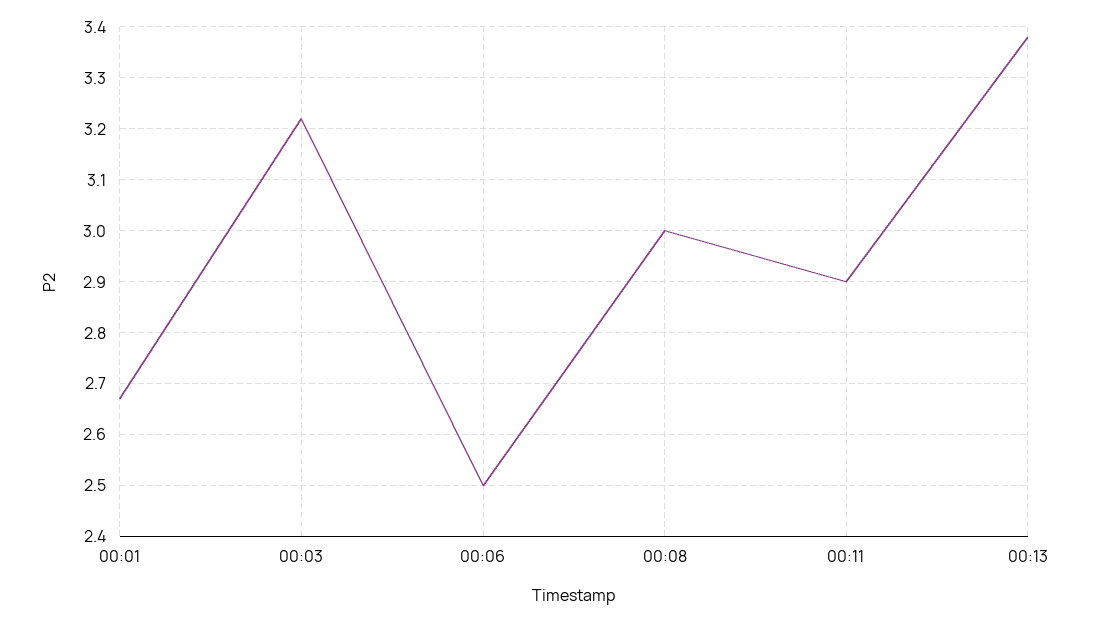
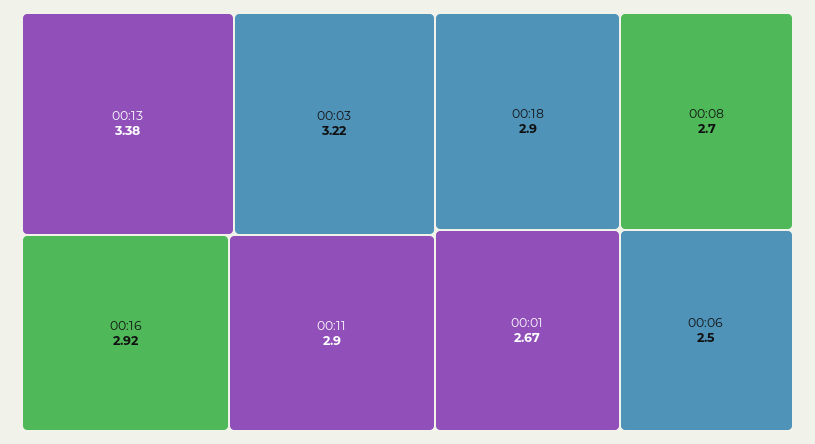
00:08: 3 -> 2.7
00:16: none -> 2.92
00:18: none -> 2.9

